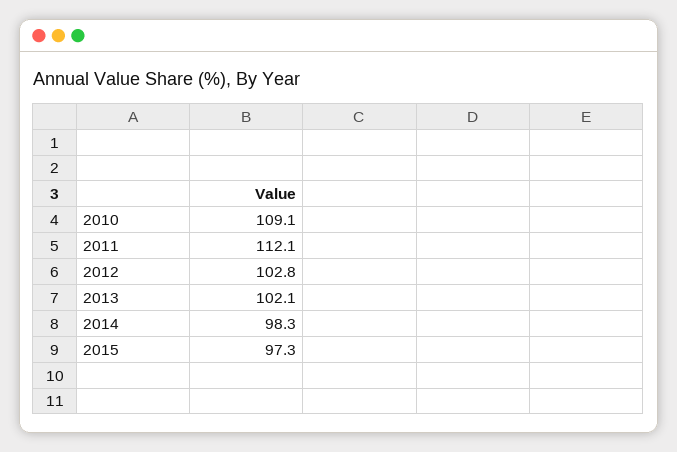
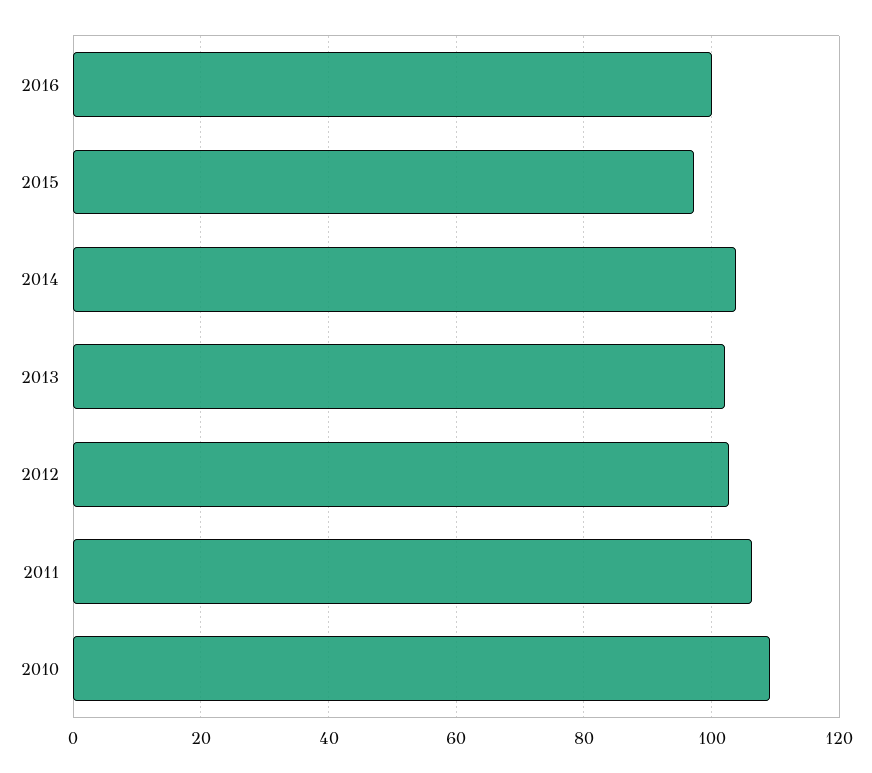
2011: 112.1 -> 106
2014: 98.3 -> 104
2016: none -> 100

